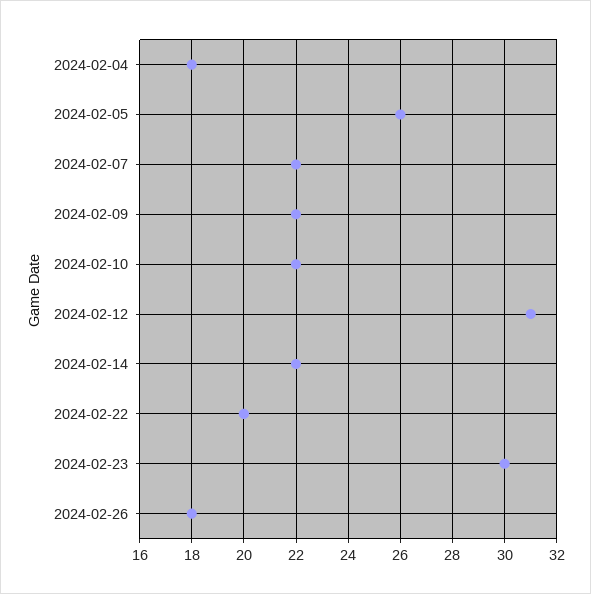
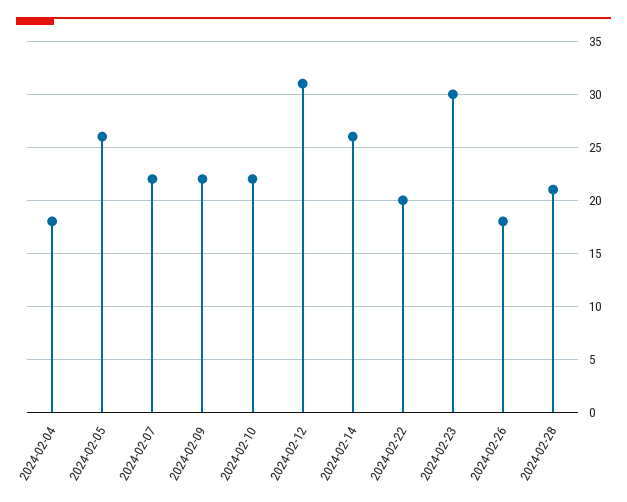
2024-02-14: 22 -> 26
2024-02-28: none -> 21

